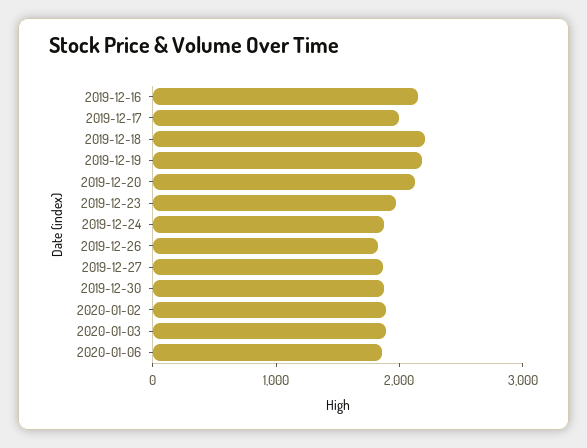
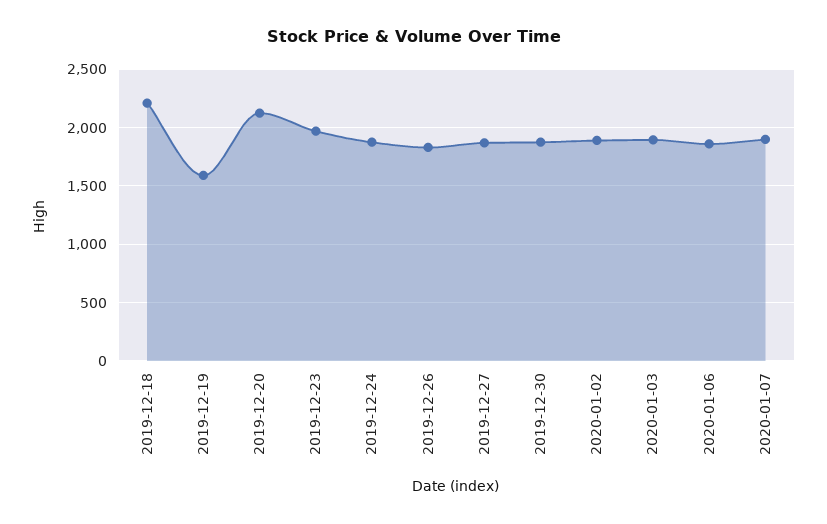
2019-12-16: 2200 -> none
2019-12-17: 2000 -> none
2019-12-19: 2200 -> 1600
2020-01-07: none -> 1900

